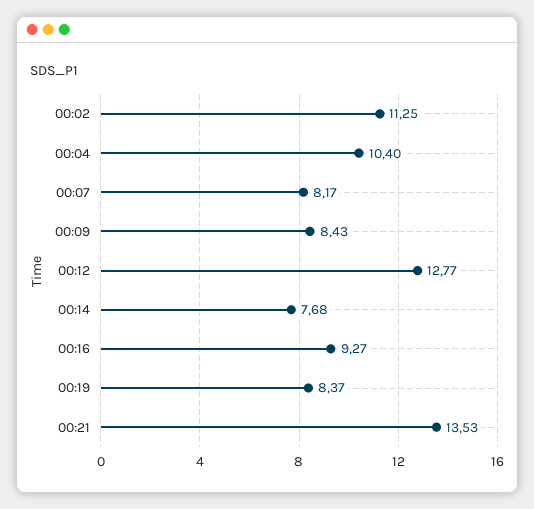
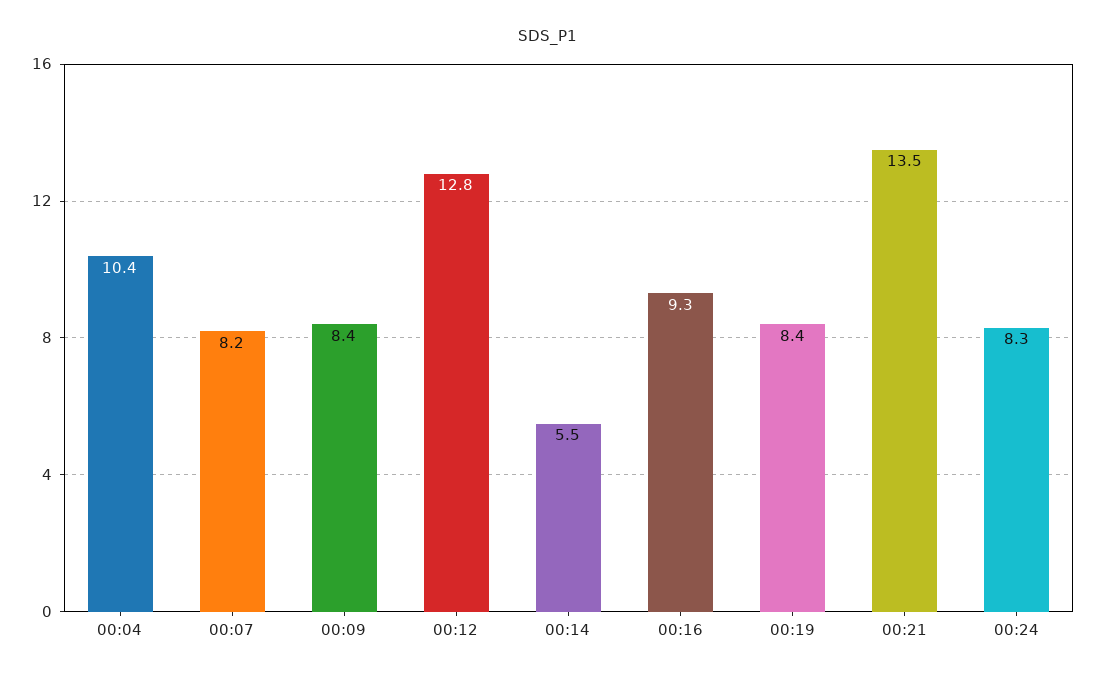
00:02: 11.25 -> none
00:14: 7.68 -> 5.5
00:24: none -> 8.3

